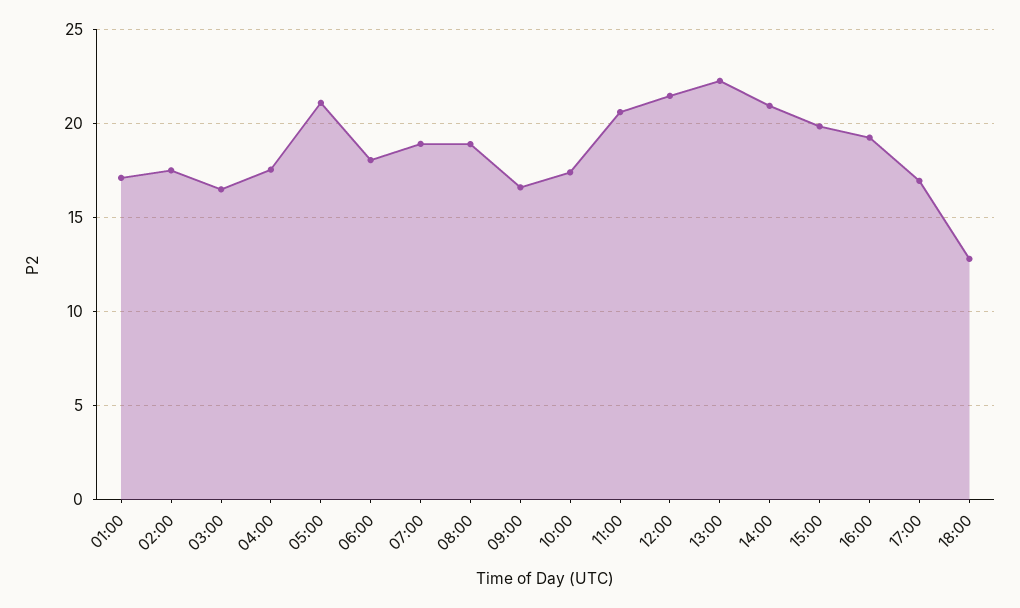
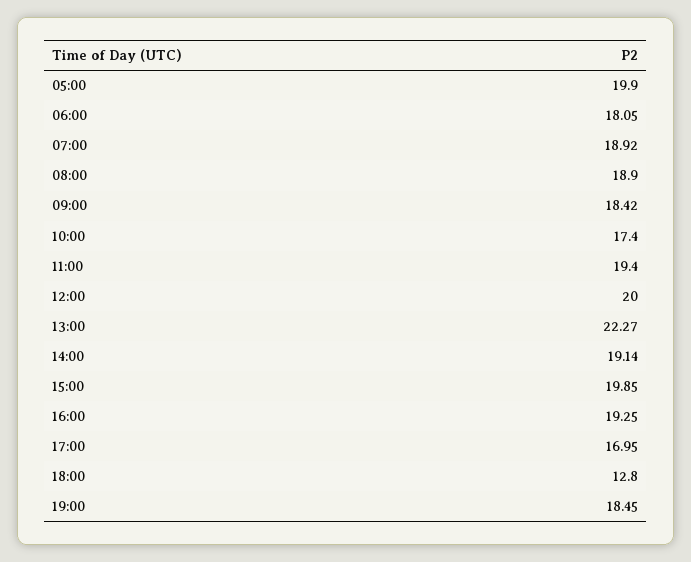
01:00: 17 -> none
02:00: 17.5 -> none
03:00: 16.5 -> none
04:00: 17.5 -> none
05:00: 21 -> 19.9
09:00: 16.5 -> 18.42
11:00: 20.5 -> 19.4
12:00: 21.5 -> 20
14:00: 21 -> 19.14
19:00: none -> 18.45

